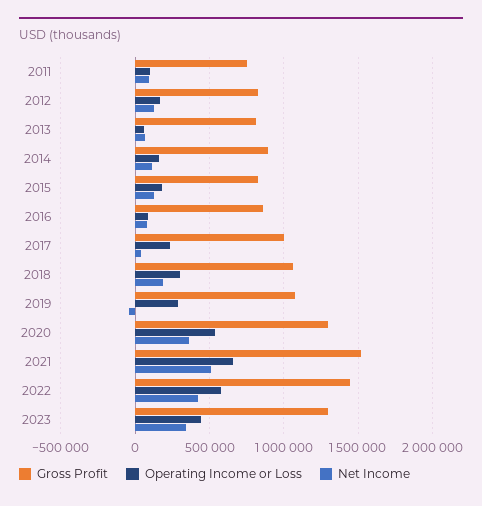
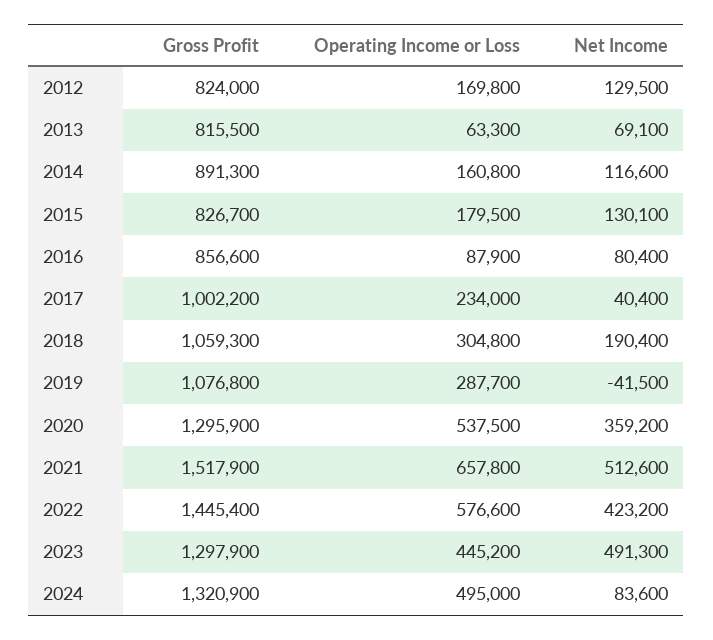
Gross Profit, 2011: 750000 -> none
Operating Income or Loss, 2011: 100000 -> none
Net Income, 2011: 100000 -> none
Net Income, 2023: 350000 -> 491300
Gross Profit, 2024: none -> 1320900
Operating Income or Loss, 2024: none -> 495000
Net Income, 2024: none -> 83600

